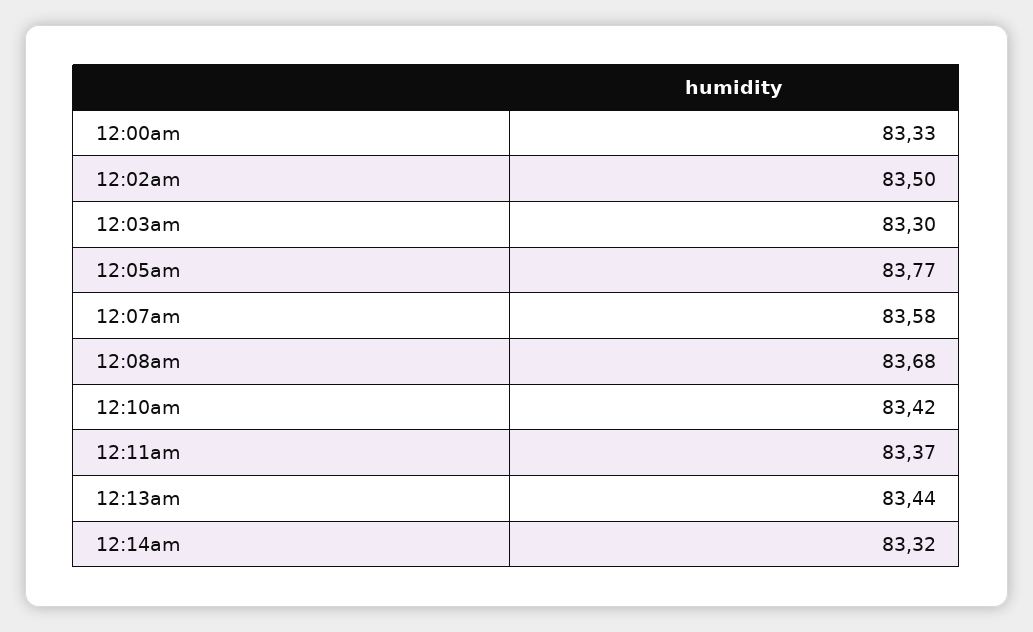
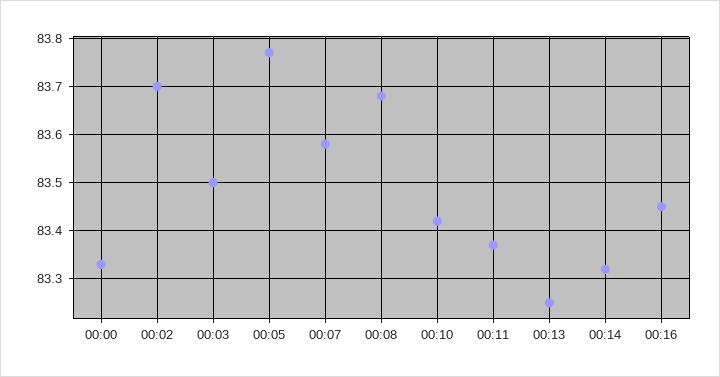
12:02am: 83.5 -> 83.7
12:03am: 83.3 -> 83.5
12:13am: 83.44 -> 83.25
00:16: none -> 83.45

